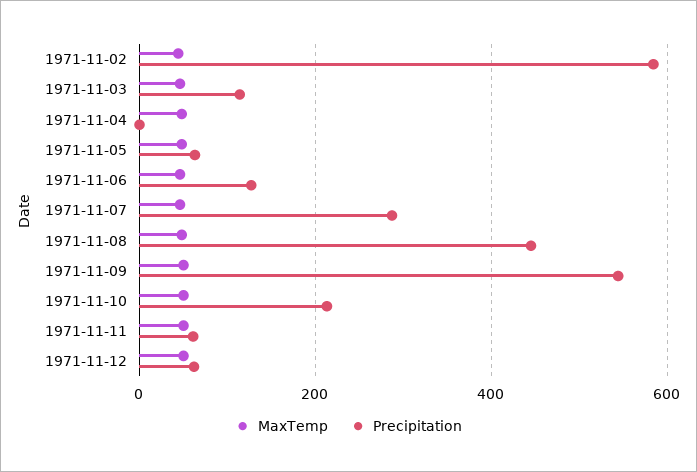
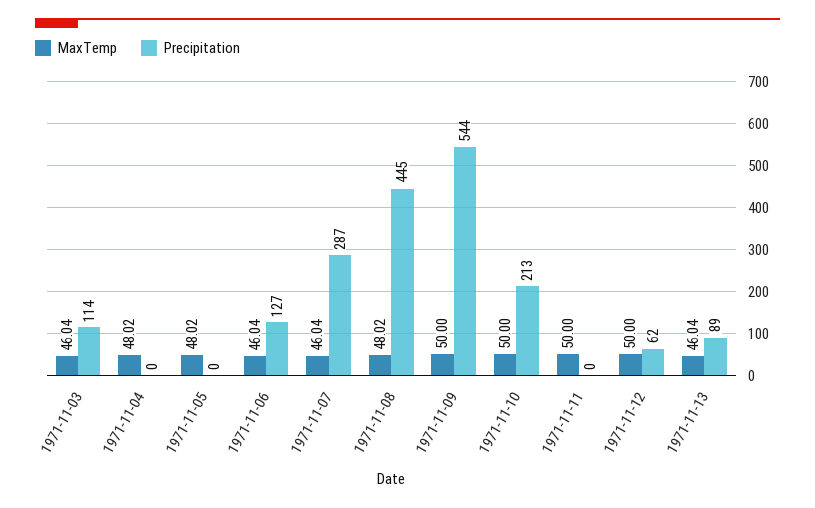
MaxTemp, 1971-11-02: 40 -> none
Precipitation, 1971-11-02: 580 -> none
Precipitation, 1971-11-05: 60 -> 0
Precipitation, 1971-11-11: 60 -> 0
MaxTemp, 1971-11-13: none -> 46.04
Precipitation, 1971-11-13: none -> 89

